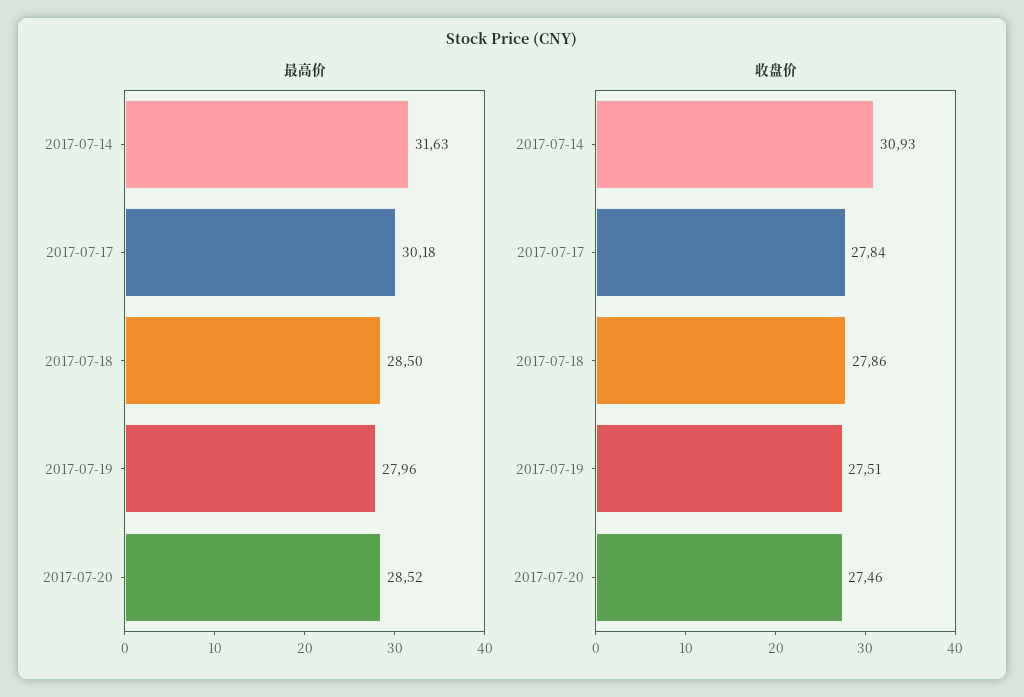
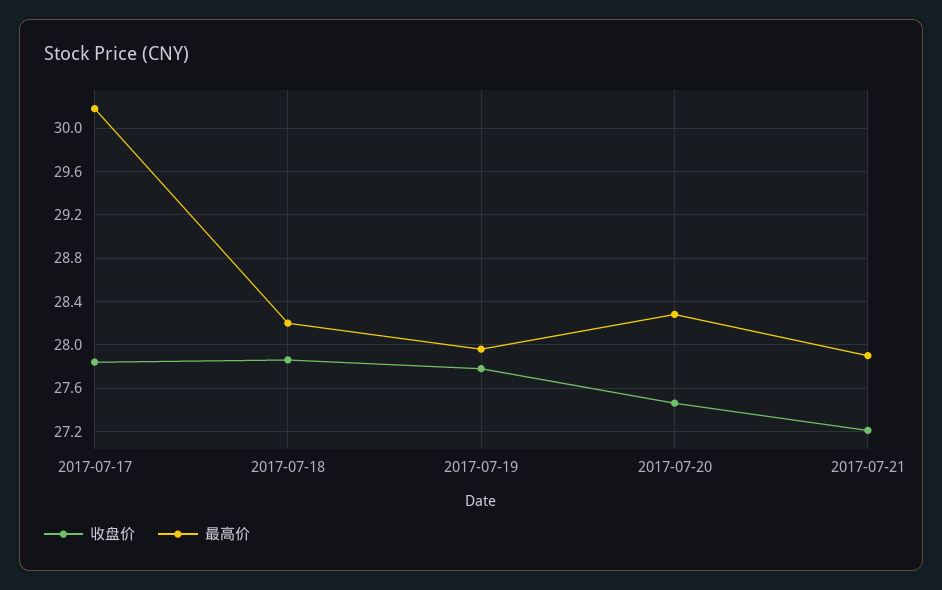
最高价, 2017-07-14: 31.63 -> none
最高价, 2017-07-18: 28.5 -> 28.2
最高价, 2017-07-20: 28.52 -> 28.3
收盘价, 2017-07-14: 30.93 -> none
收盘价, 2017-07-19: 27.51 -> 27.8
收盘价, 2017-07-21: none -> 27.2
最高价, 2017-07-21: none -> 27.9

